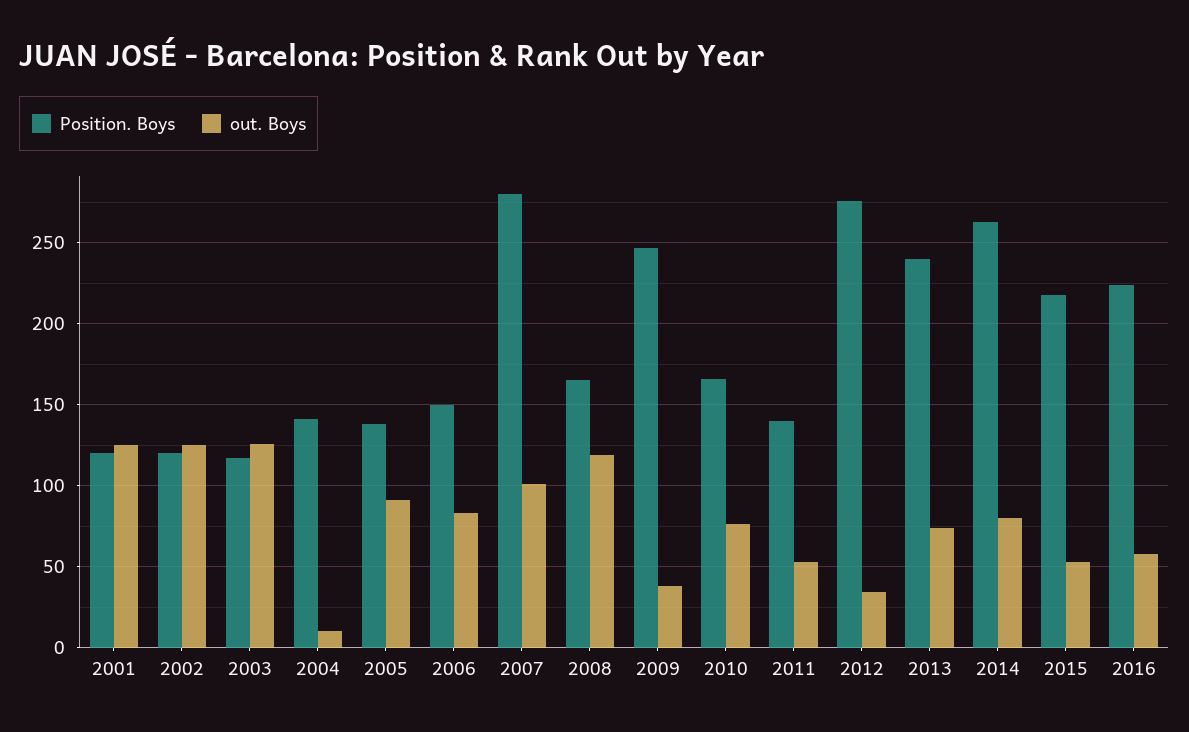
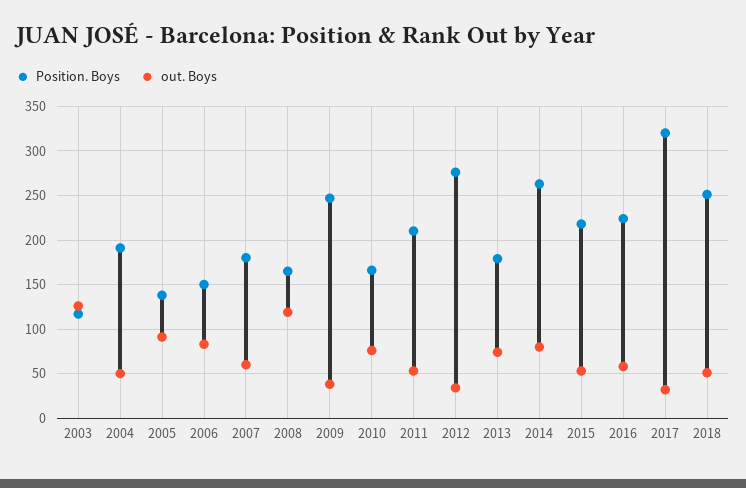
Position. Boys, 2001: 120 -> none
out. Boys, 2001: 125 -> none
Position. Boys, 2002: 120 -> none
out. Boys, 2002: 125 -> none
Position. Boys, 2004: 140 -> 190
out. Boys, 2004: 10 -> 50
Position. Boys, 2007: 280 -> 180
out. Boys, 2007: 100 -> 60
Position. Boys, 2011: 140 -> 210
Position. Boys, 2013: 240 -> 180
Position. Boys, 2017: none -> 320
out. Boys, 2017: none -> 30
Position. Boys, 2018: none -> 250
out. Boys, 2018: none -> 50

